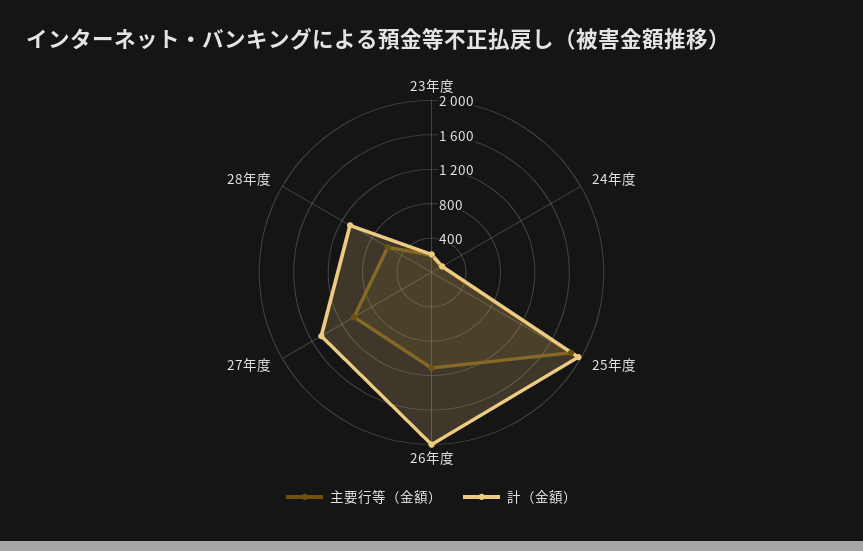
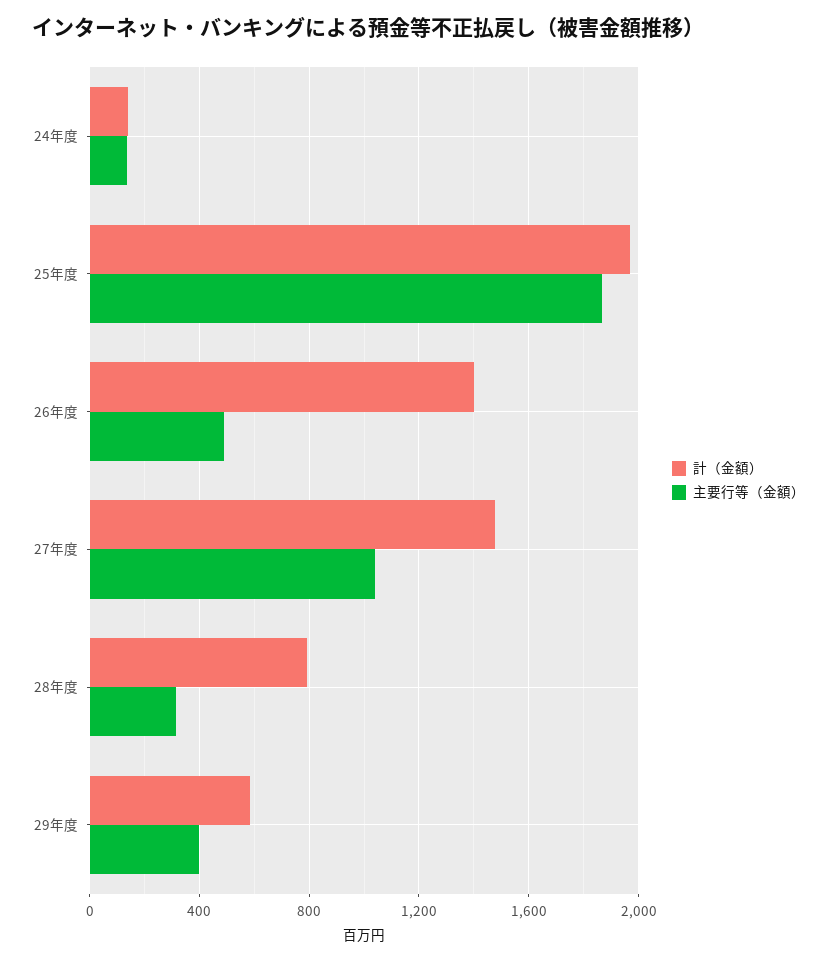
主要行等（金額）, 23年度: 200 -> none
計（金額）, 23年度: 200 -> none
主要行等（金額）, 26年度: 1100 -> 500
計（金額）, 26年度: 2000 -> 1400
主要行等（金額）, 28年度: 600 -> 300
計（金額）, 28年度: 1100 -> 800
計（金額）, 29年度: none -> 600
主要行等（金額）, 29年度: none -> 400

